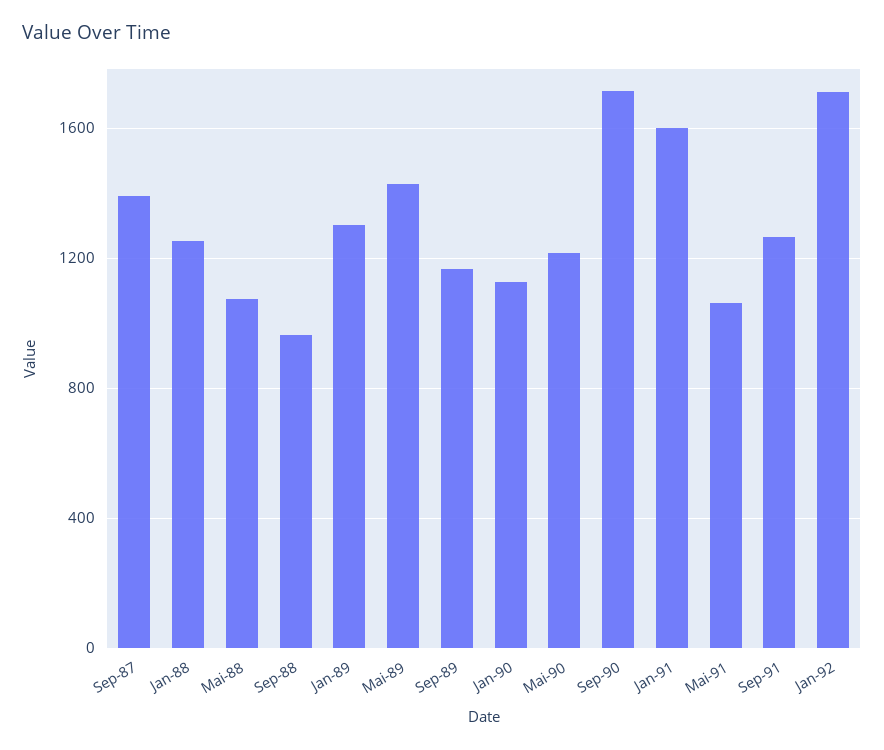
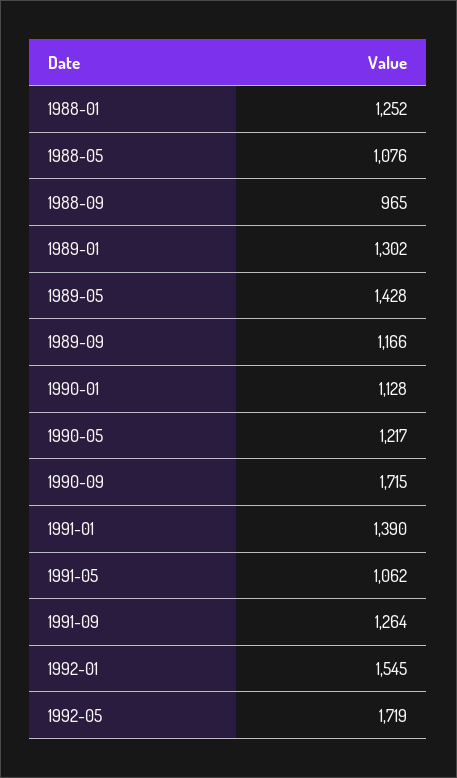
Sep-87: 1400 -> none
Jan-91: 1600 -> 1390
Jan-92: 1700 -> 1545
1992-05: none -> 1719

